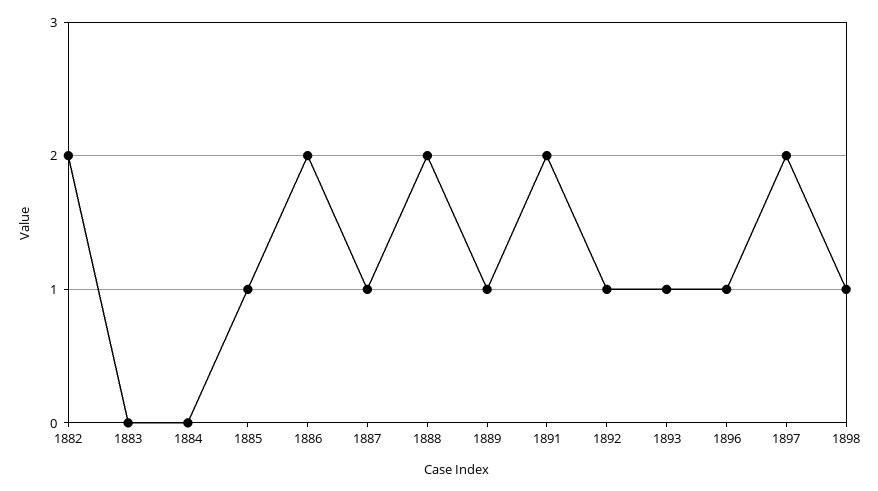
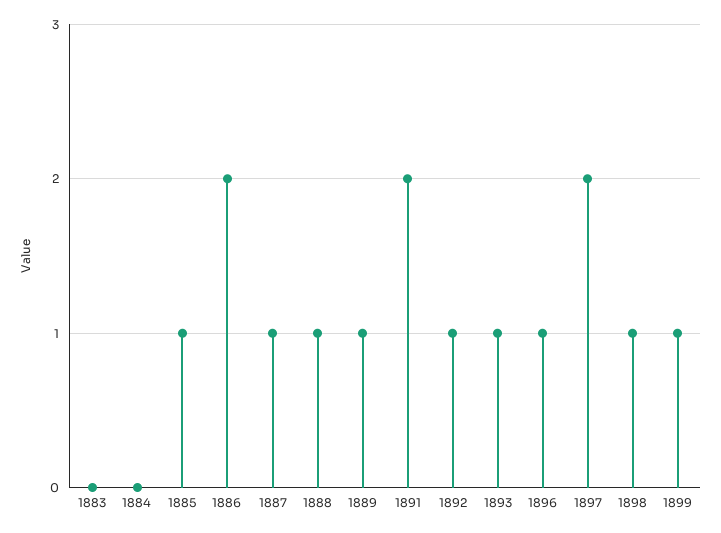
1882: 2 -> none
1888: 2 -> 1
1899: none -> 1

